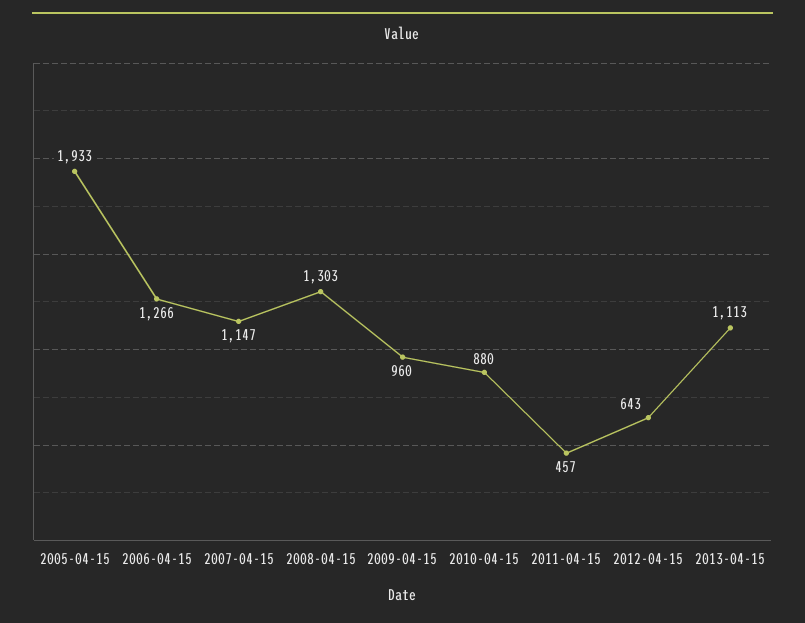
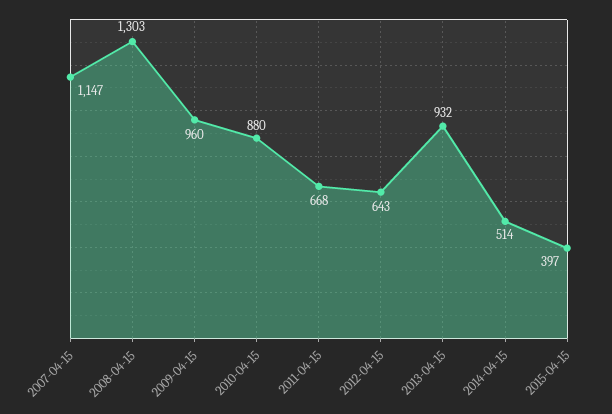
2005-04-15: 1933 -> none
2006-04-15: 1266 -> none
2011-04-15: 457 -> 668
2013-04-15: 1113 -> 932
2014-04-15: none -> 514
2015-04-15: none -> 397

